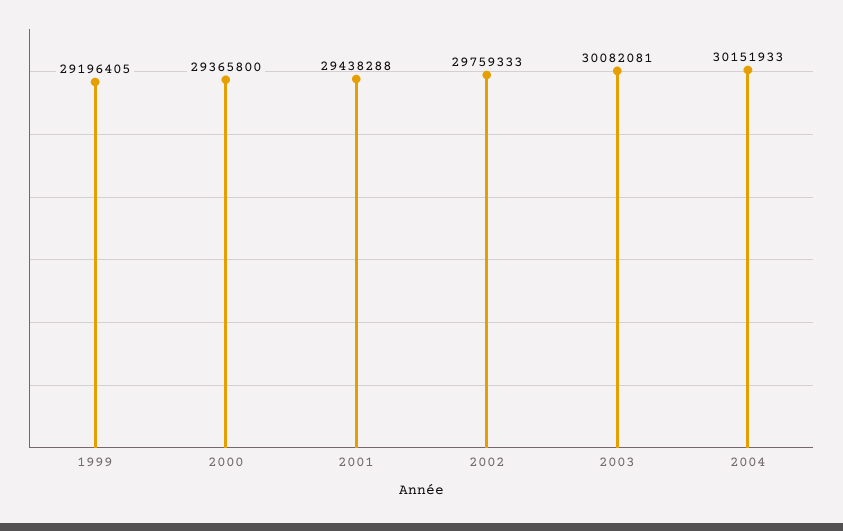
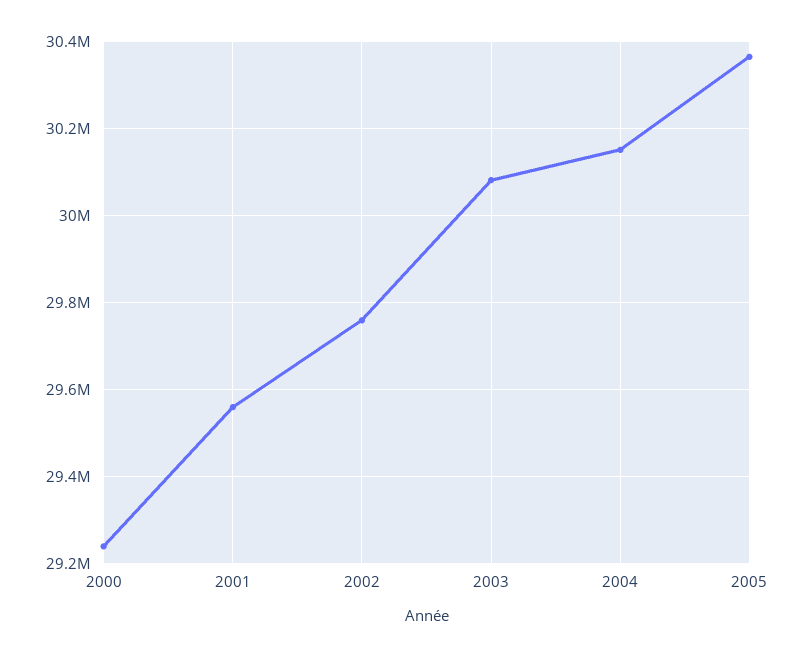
1999: 29196405 -> none
2000: 29365800 -> 29240000
2001: 29438288 -> 29560000
2005: none -> 30360000

